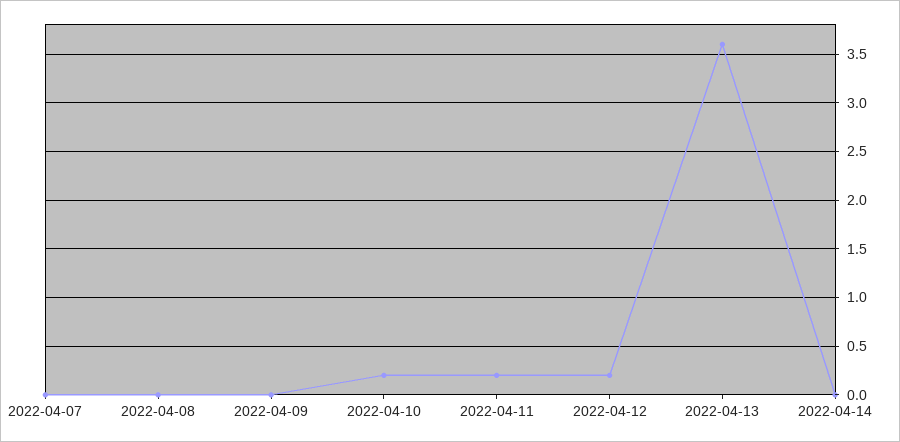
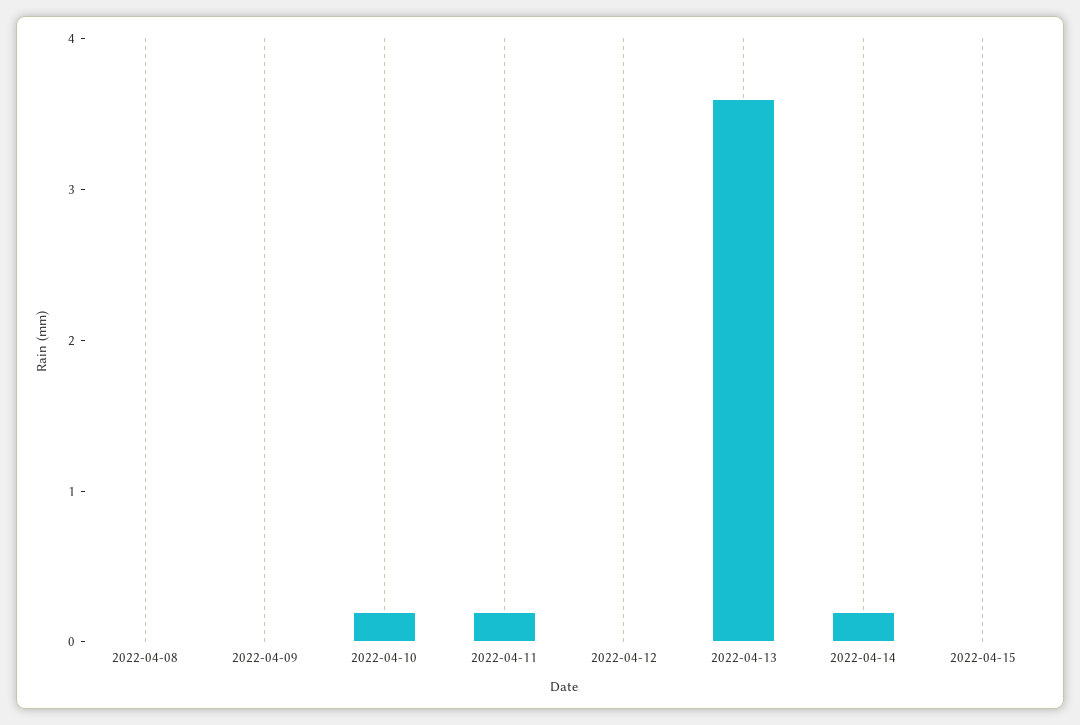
2022-04-07: 0 -> none
2022-04-12: 0.2 -> 0
2022-04-14: 0 -> 0.2
2022-04-15: none -> 0

